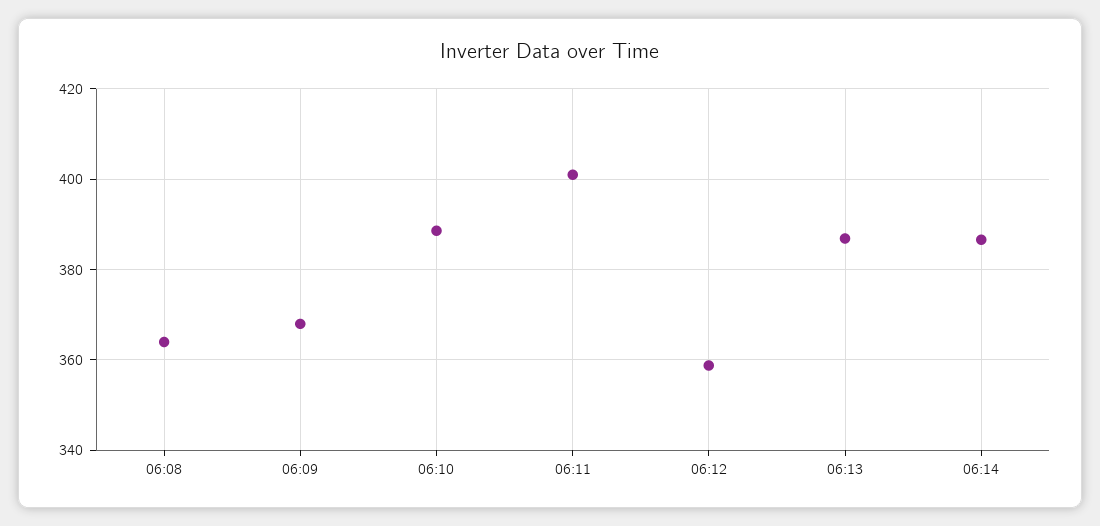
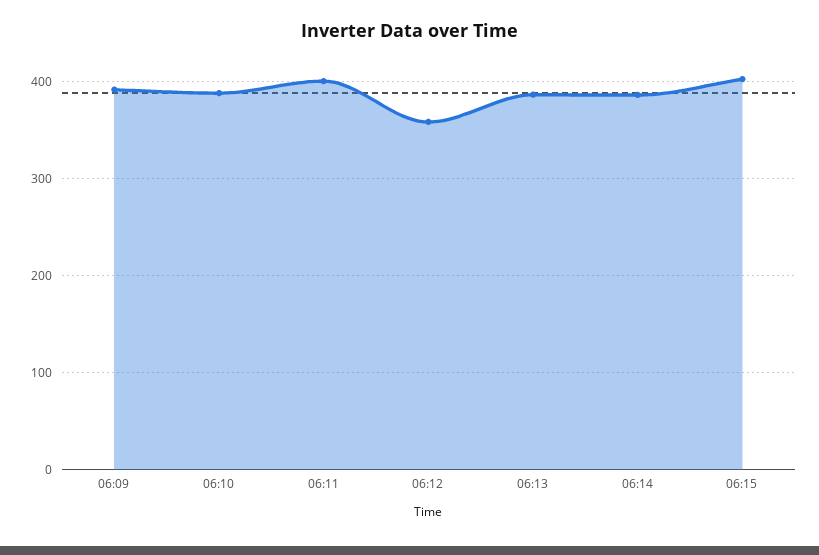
06:08: 364 -> none
06:09: 368 -> 390
06:15: none -> 400

